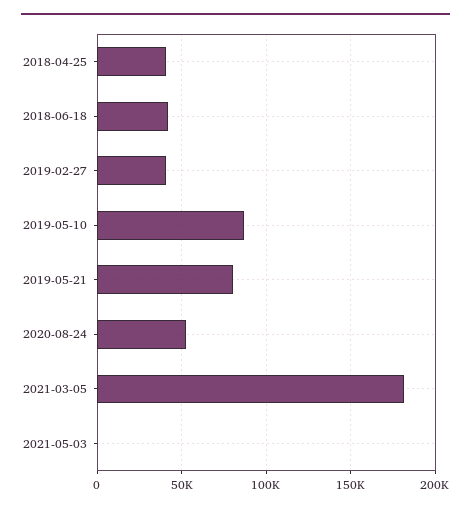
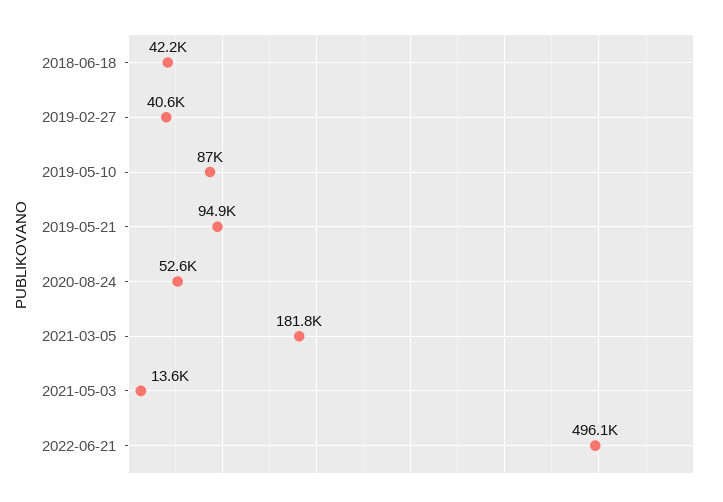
2018-04-25: 40000 -> none
2019-05-21: 80000 -> 94900
2021-05-03: 0 -> 13600
2022-06-21: none -> 496100

